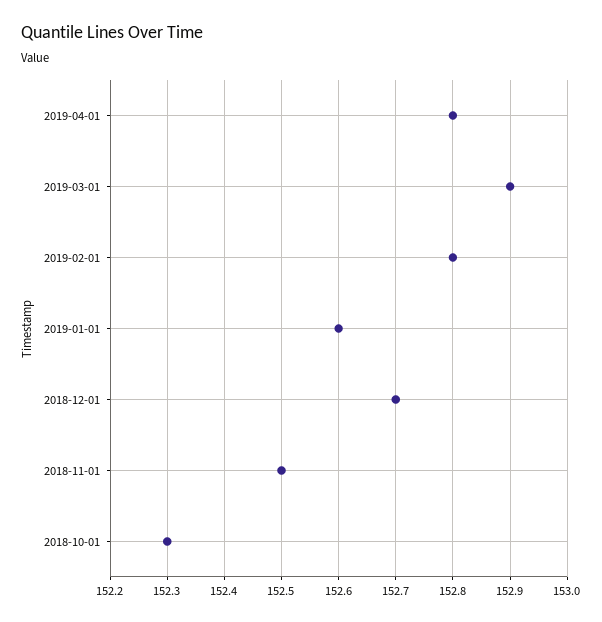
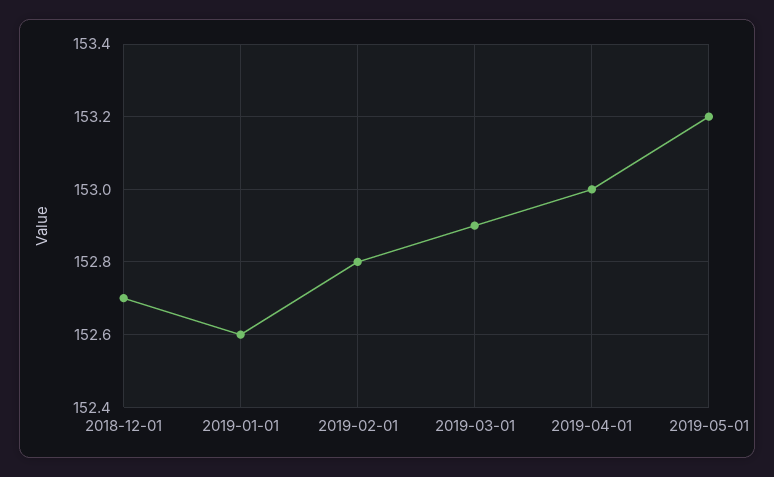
2019-04-01: 152.8 -> 153
2018-11-01: 152.5 -> none
2018-10-01: 152.3 -> none
2019-05-01: none -> 153.2

